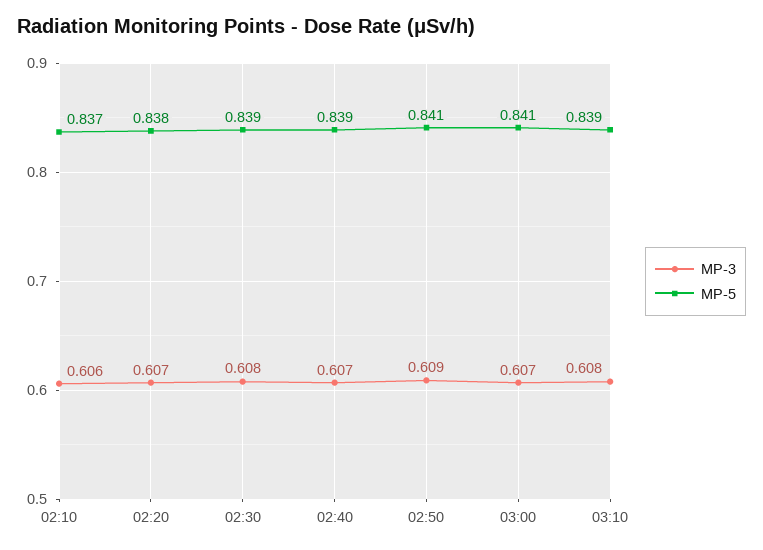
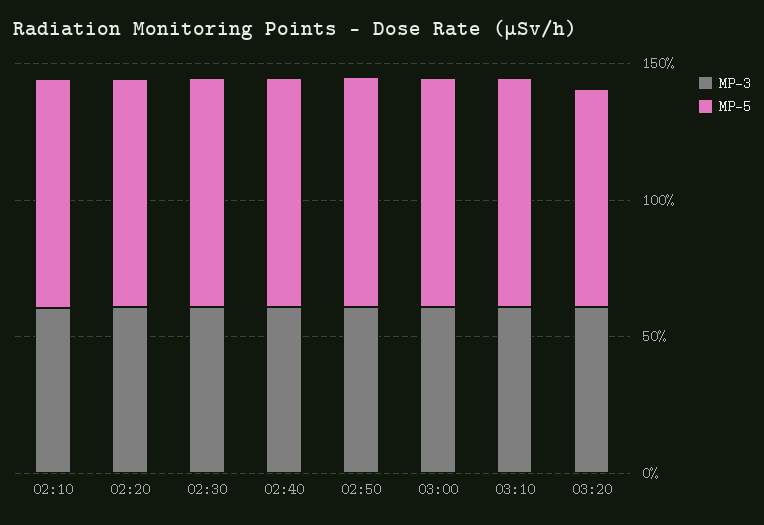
MP-3, 03:20: none -> 0.6
MP-5, 03:20: none -> 0.8

